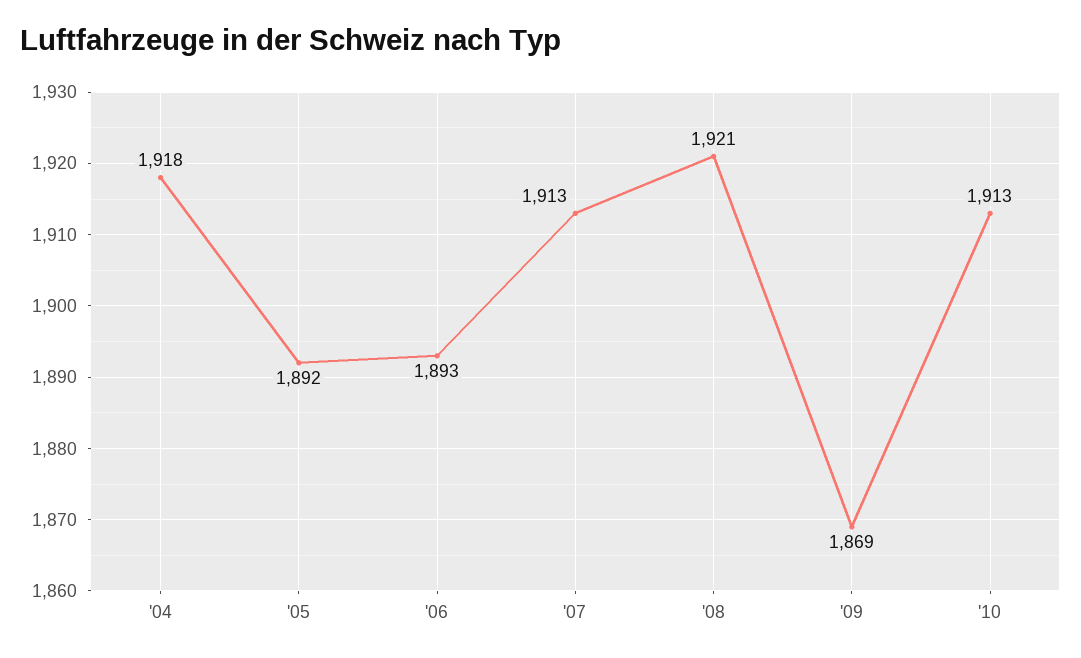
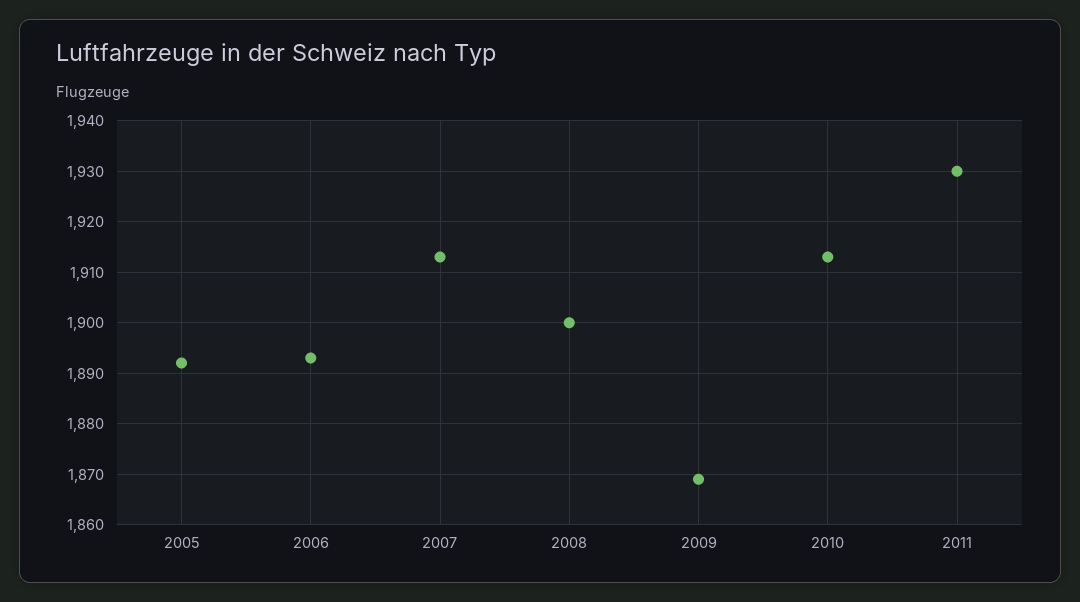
'04: 1918 -> none
'08: 1921 -> 1900
2011: none -> 1930

